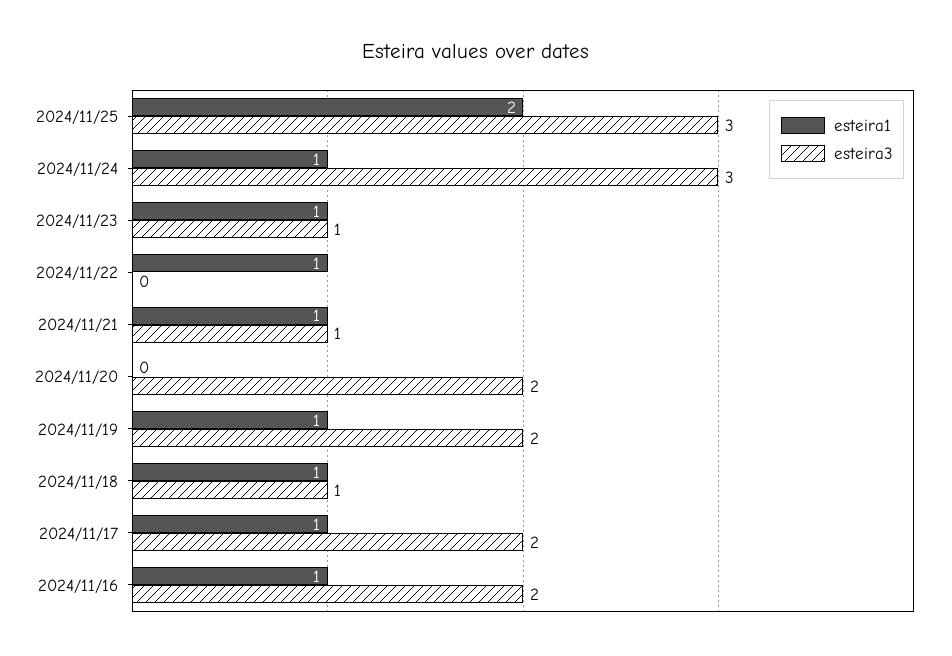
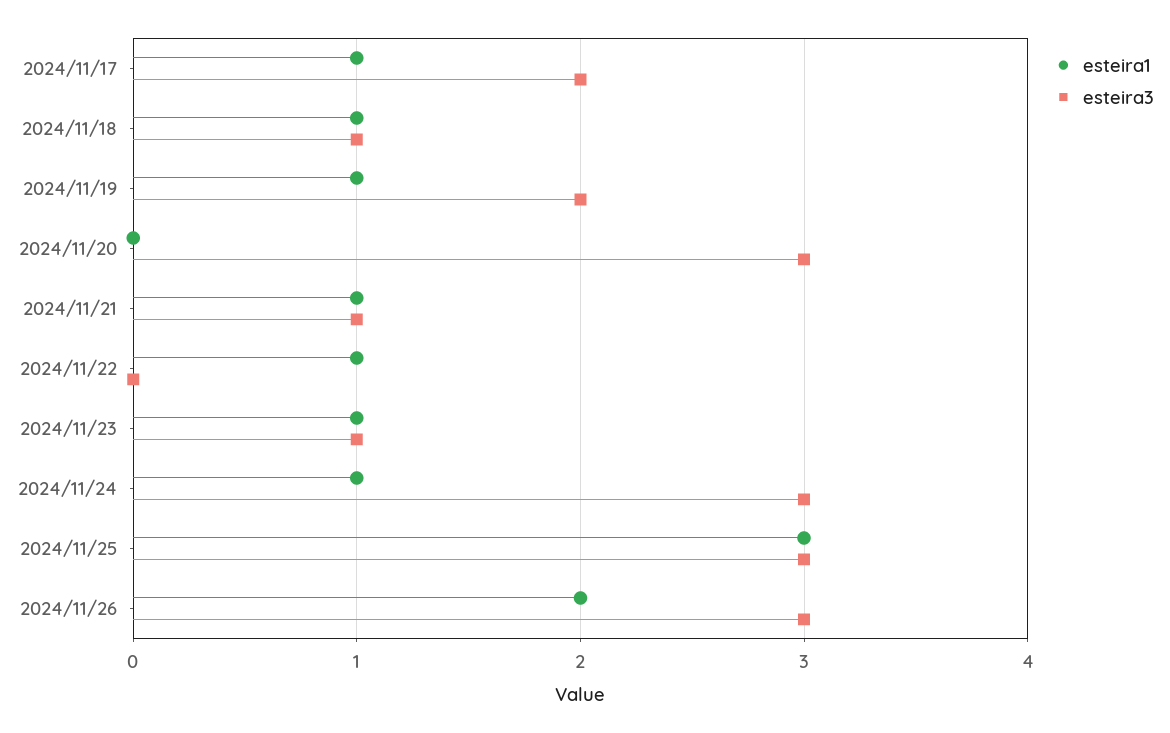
esteira1, 2024/11/25: 2 -> 3
esteira3, 2024/11/20: 2 -> 3
esteira1, 2024/11/16: 1 -> none
esteira3, 2024/11/16: 2 -> none
esteira1, 2024/11/26: none -> 2
esteira3, 2024/11/26: none -> 3

